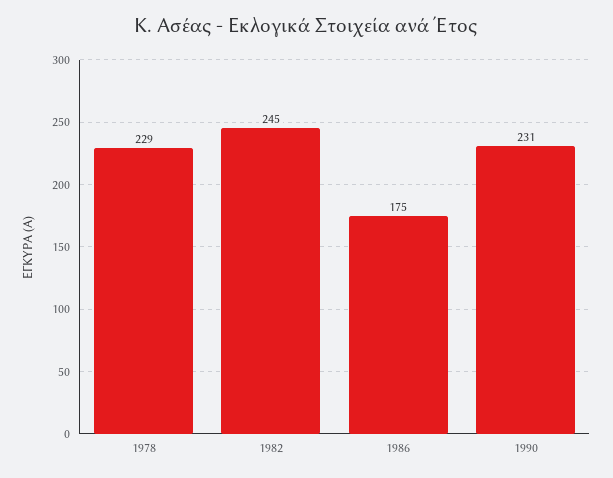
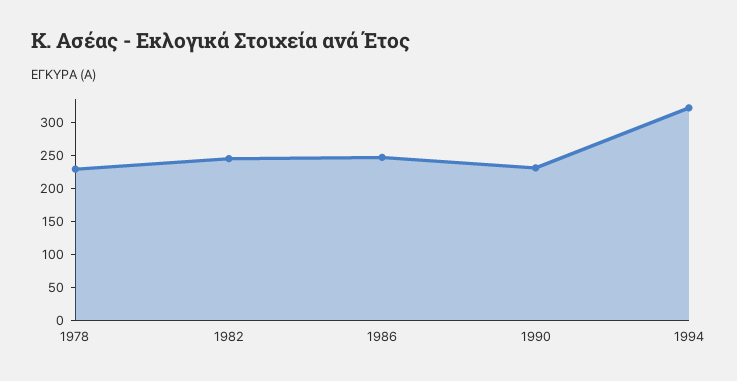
1986: 175 -> 250
1994: none -> 325

